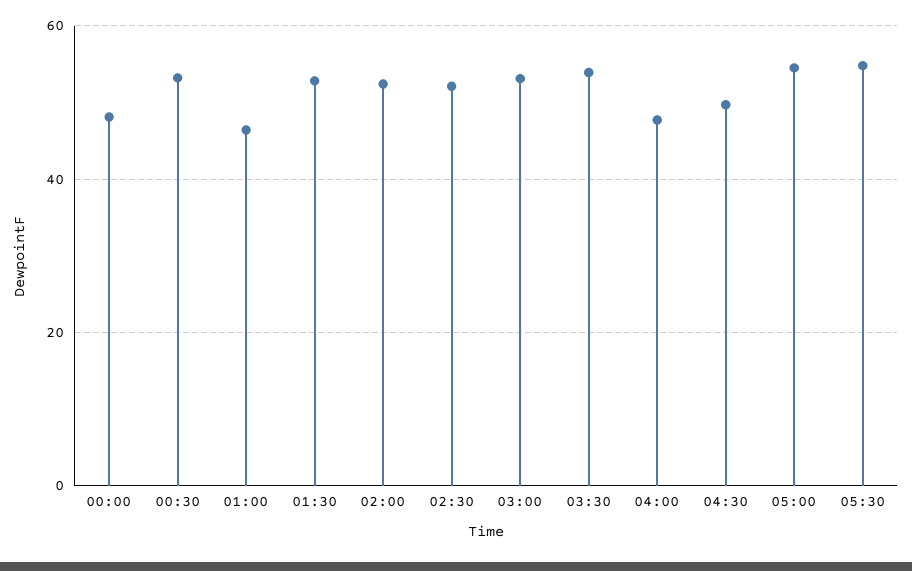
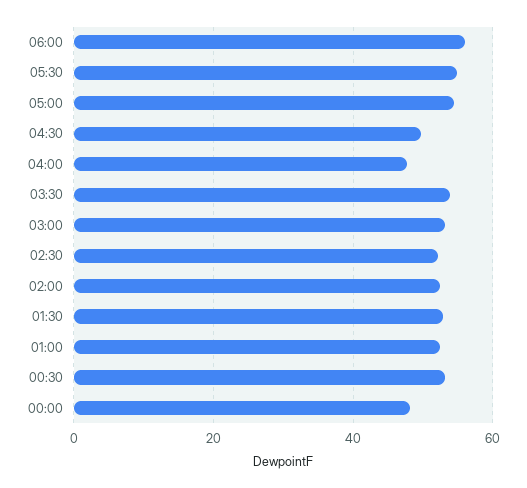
01:00: 46 -> 52
06:00: none -> 56

